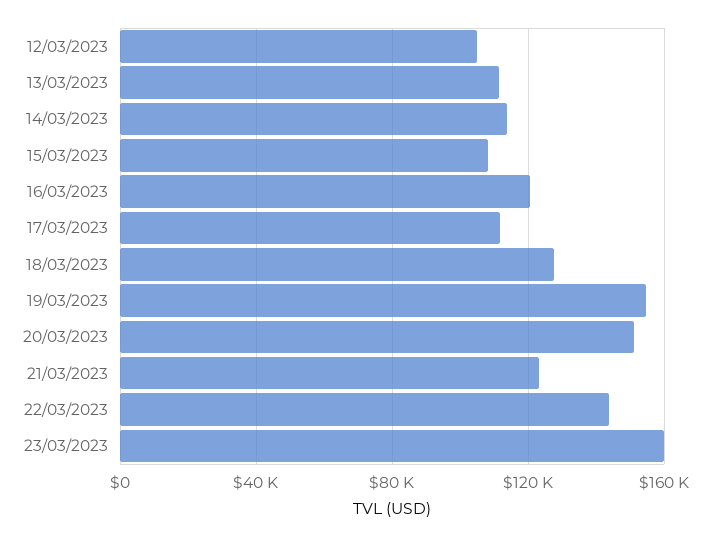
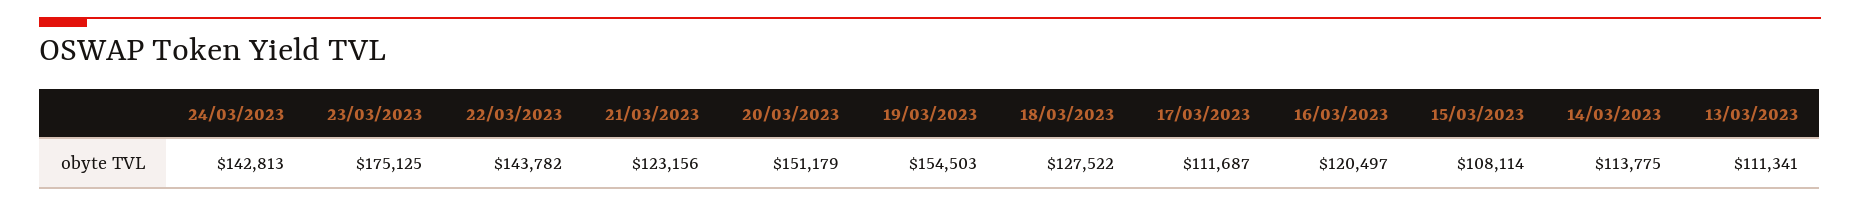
12/03/2023: 105000 -> none
23/03/2023: 160000 -> 175125
24/03/2023: none -> 142813

